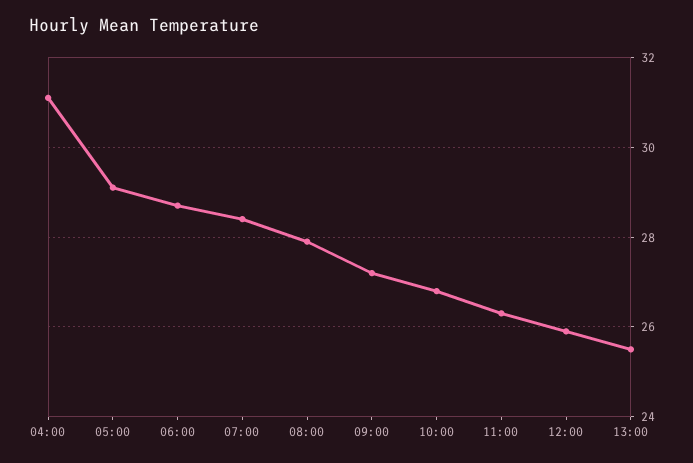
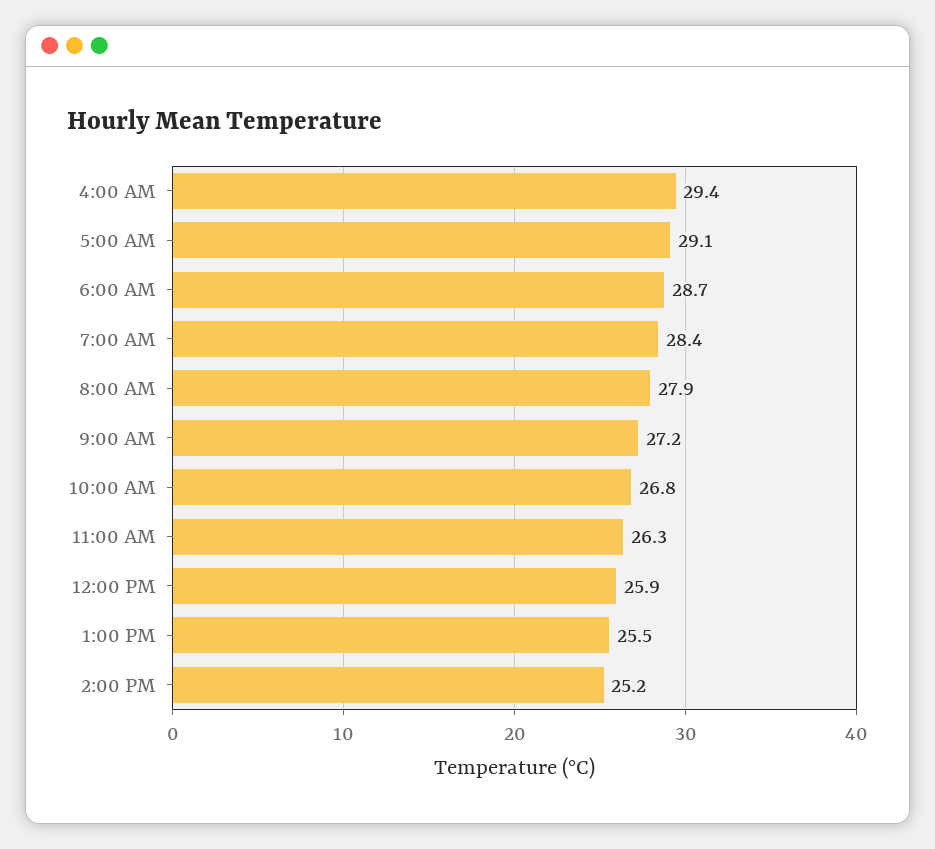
04:00: 31 -> 29.4
2:00 PM: none -> 25.2

